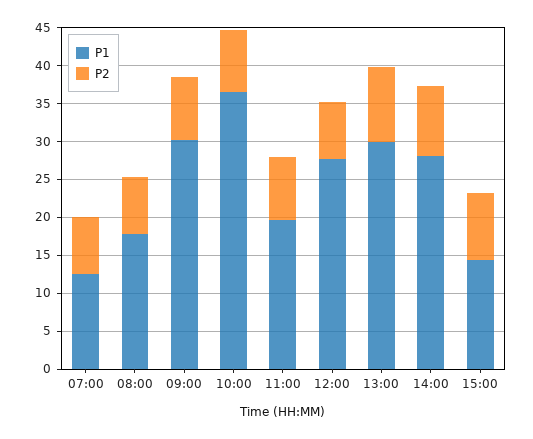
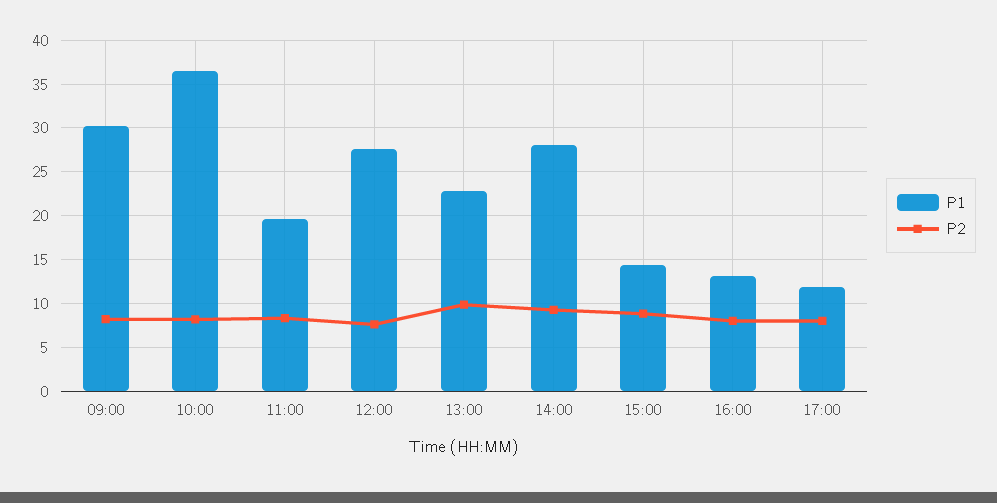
P1, 07:00: 12.5 -> none
P2, 07:00: 7.5 -> none
P1, 08:00: 17.5 -> none
P2, 08:00: 7.5 -> none
P1, 13:00: 30 -> 23
P1, 16:00: none -> 13
P2, 16:00: none -> 8
P1, 17:00: none -> 12
P2, 17:00: none -> 8

